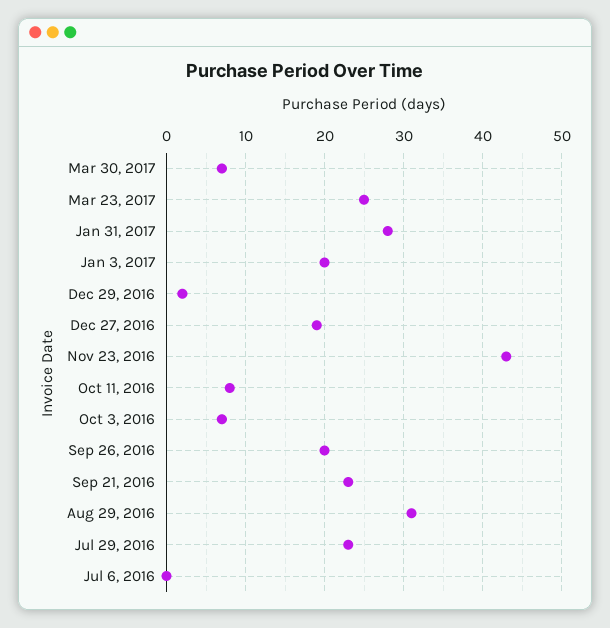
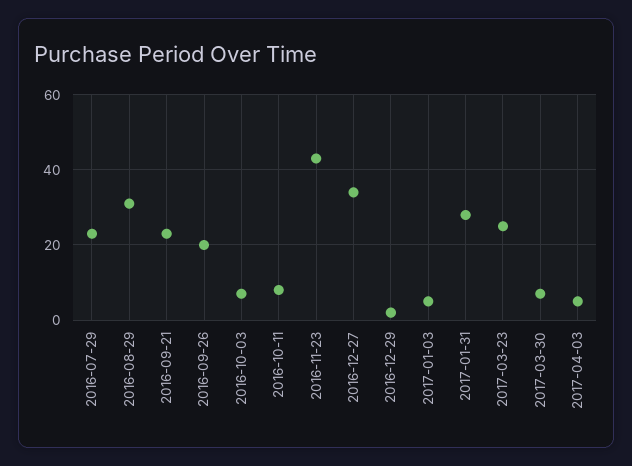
Jan 3, 2017: 20 -> 5
Dec 27, 2016: 19 -> 35
Jul 6, 2016: 0 -> none
2017-04-03: none -> 5

